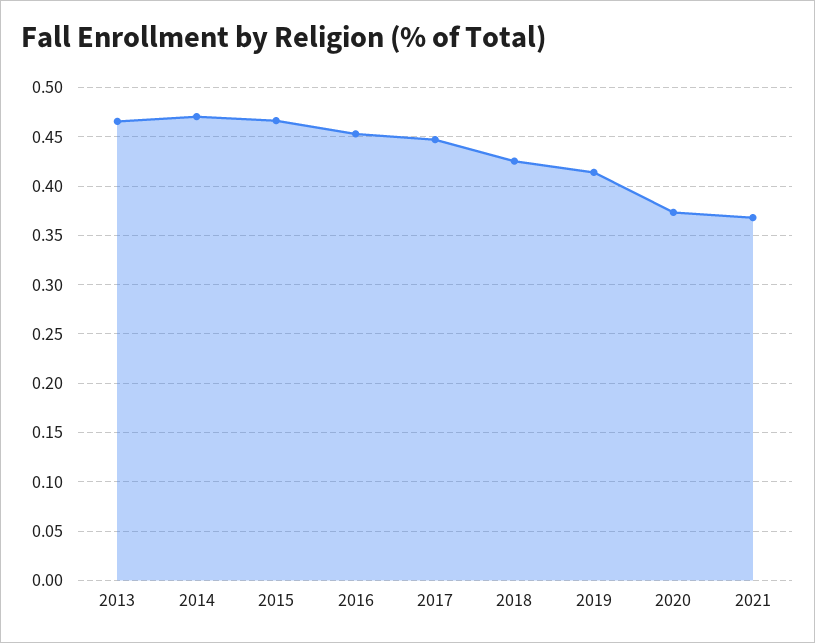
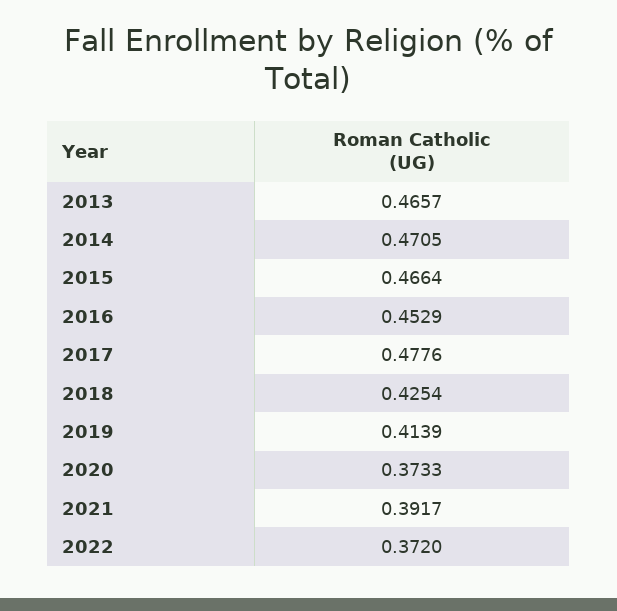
2017: 0.45 -> 0.4776
2021: 0.37 -> 0.3917
2022: none -> 0.372

